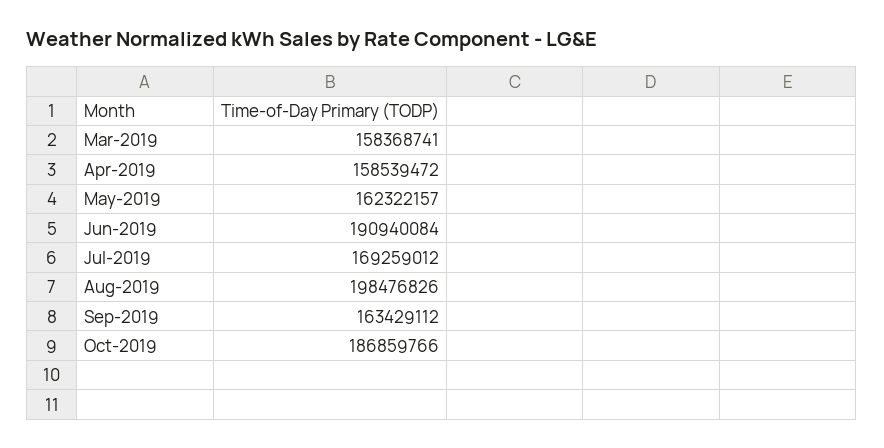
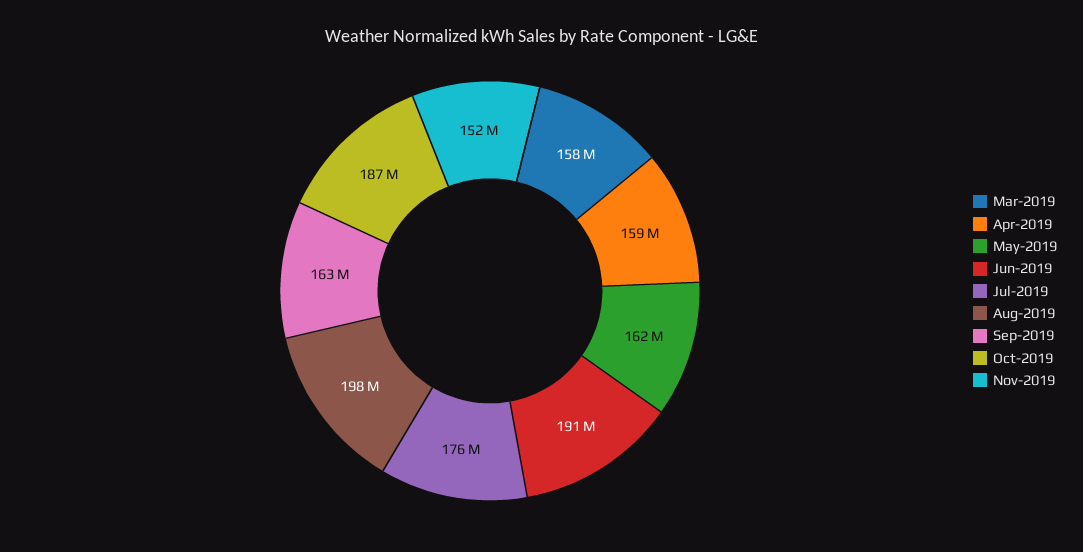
Jul-2019: 169259012 -> 176000000
Nov-2019: none -> 152000000

